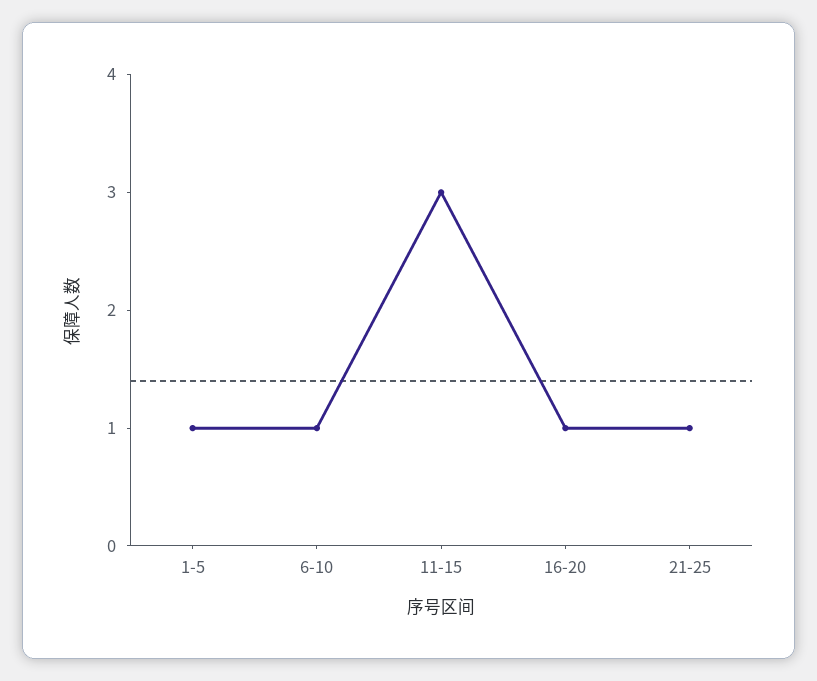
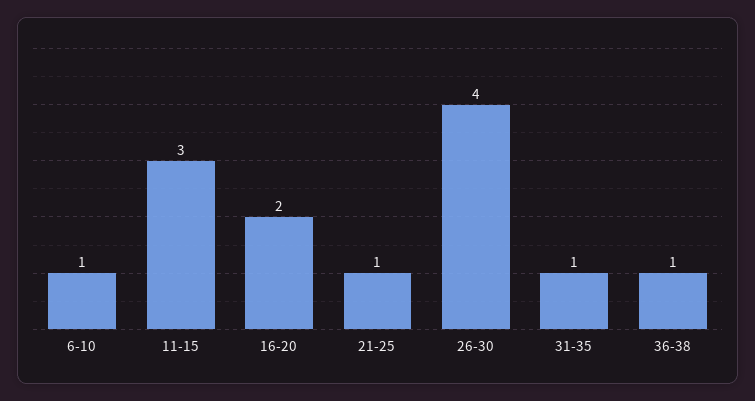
1-5: 1 -> none
16-20: 1 -> 2
26-30: none -> 4
31-35: none -> 1
36-38: none -> 1

